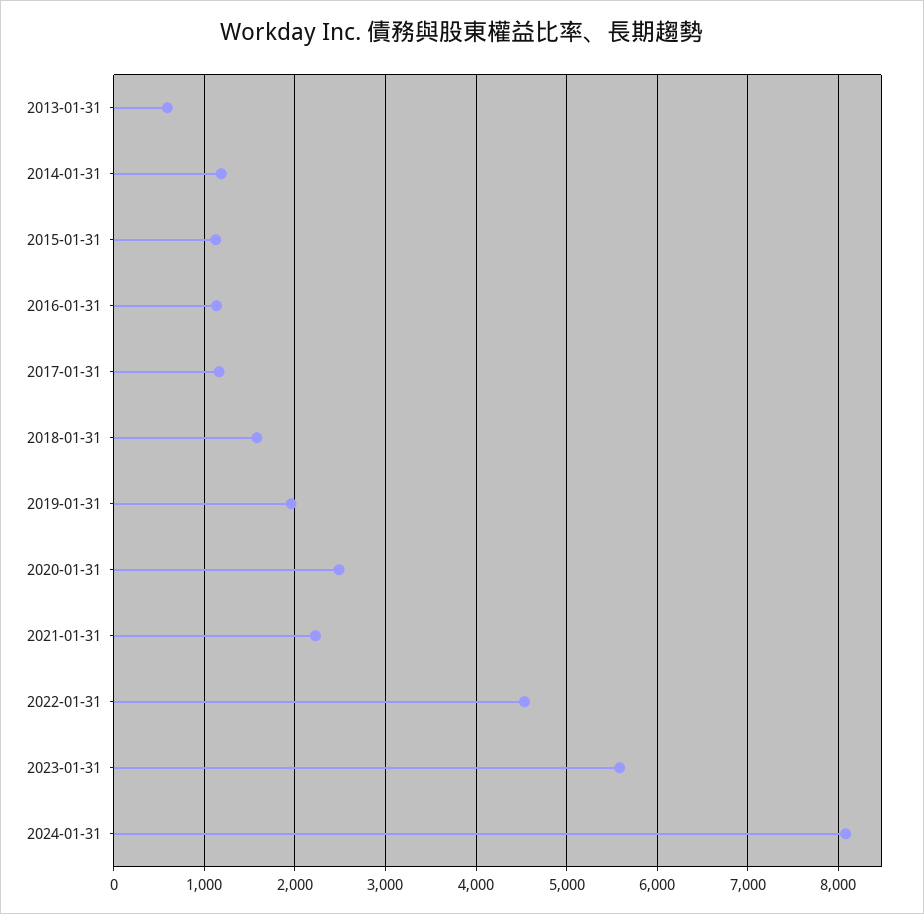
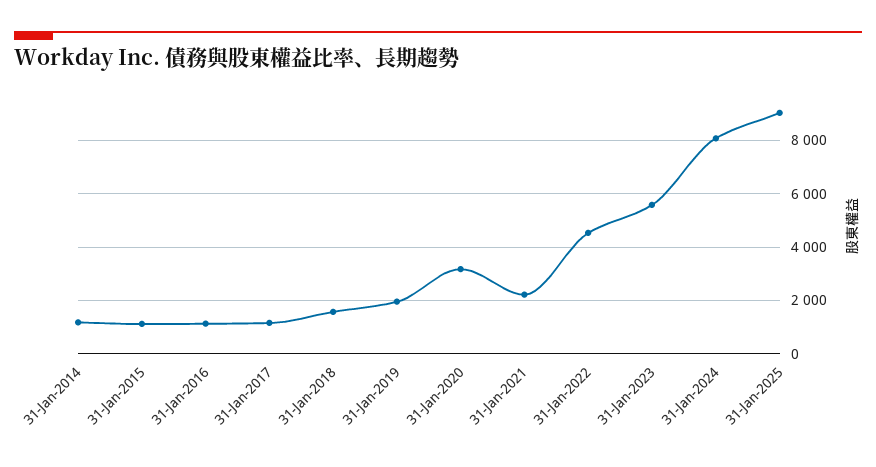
2013-01-31: 600 -> none
2020-01-31: 2500 -> 3250
31-Jan-2025: none -> 9000

